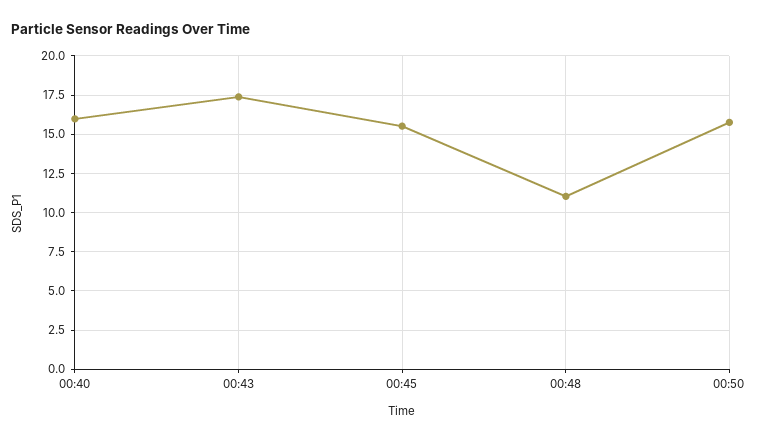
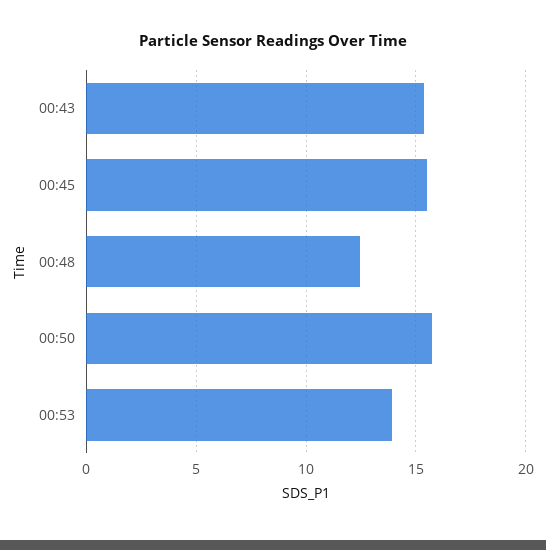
00:40: 16 -> none
00:43: 17.5 -> 15.5
00:48: 11 -> 12.5
00:53: none -> 14

